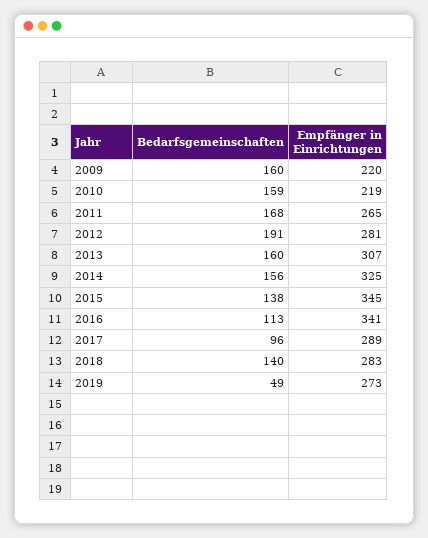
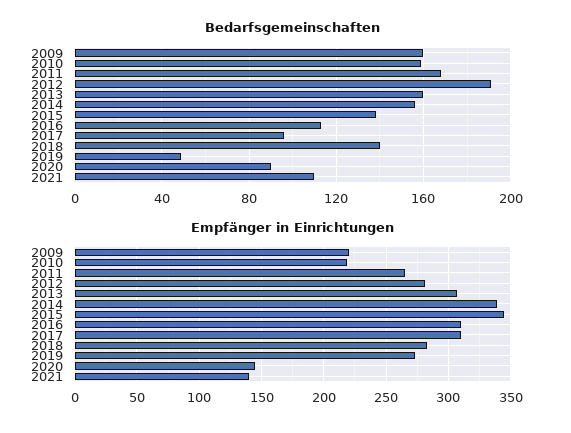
Empfänger in Einrichtungen, 2014: 325 -> 340
Empfänger in Einrichtungen, 2016: 341 -> 310
Empfänger in Einrichtungen, 2017: 289 -> 310
Bedarfsgemeinschaften, 2020: none -> 90
Bedarfsgemeinschaften, 2021: none -> 110
Empfänger in Einrichtungen, 2020: none -> 145
Empfänger in Einrichtungen, 2021: none -> 140

